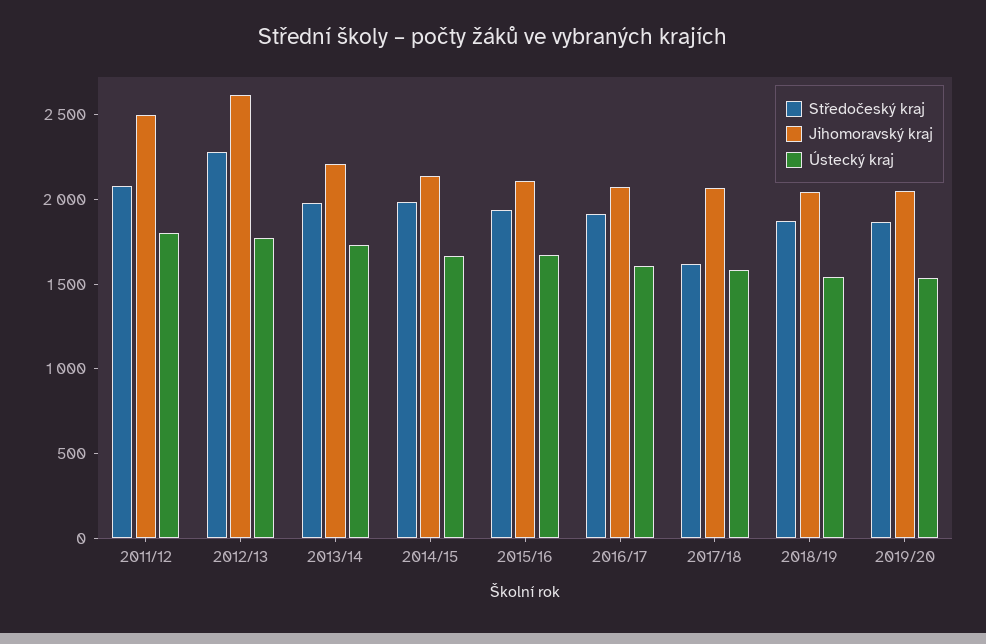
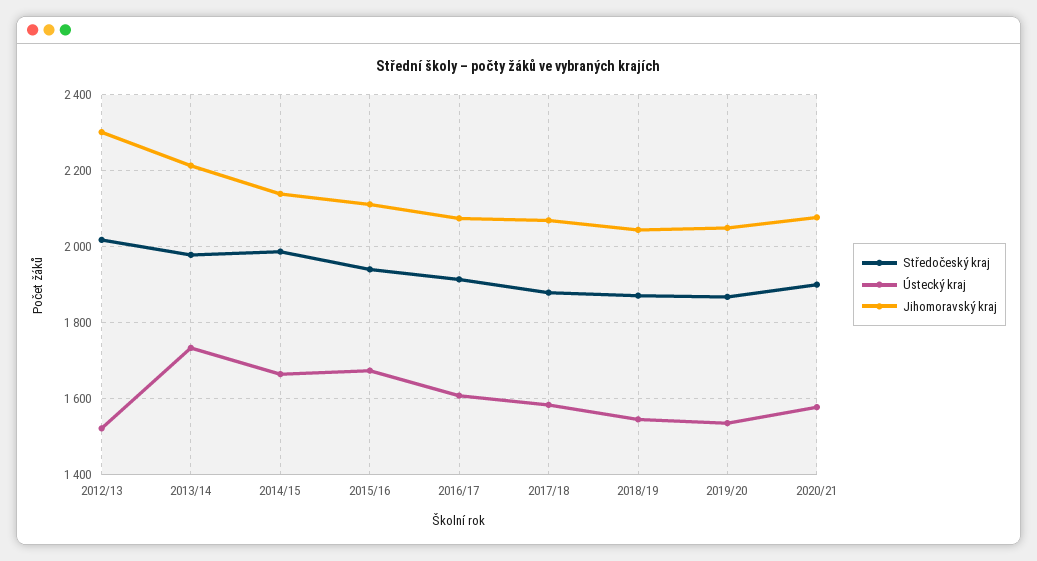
Středočeský kraj, 2011/12: 2100 -> none
Jihomoravský kraj, 2011/12: 2500 -> none
Ústecký kraj, 2011/12: 1800 -> none
Středočeský kraj, 2012/13: 2300 -> 2020
Jihomoravský kraj, 2012/13: 2600 -> 2300
Ústecký kraj, 2012/13: 1800 -> 1520
Středočeský kraj, 2017/18: 1600 -> 1880
Středočeský kraj, 2020/21: none -> 1900
Ústecký kraj, 2020/21: none -> 1580
Jihomoravský kraj, 2020/21: none -> 2080

